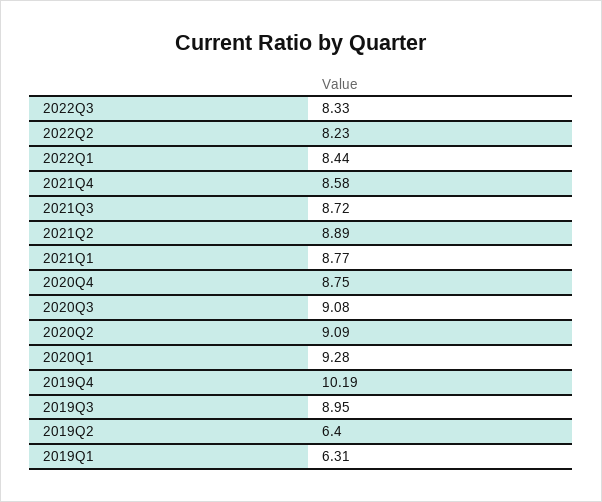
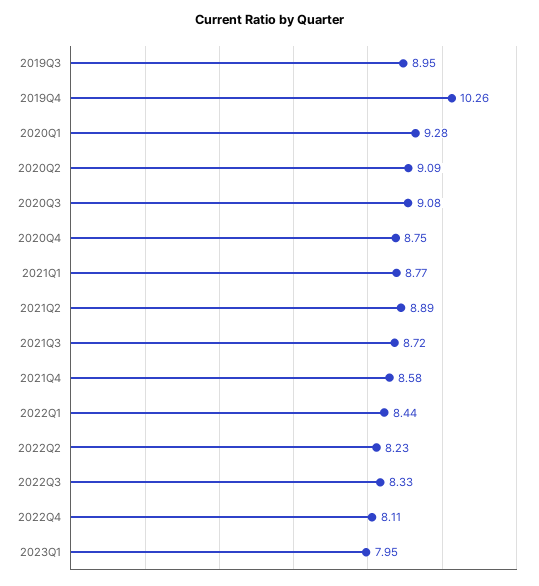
2019Q4: 10.19 -> 10.26
2019Q2: 6.4 -> none
2019Q1: 6.31 -> none
2022Q4: none -> 8.11
2023Q1: none -> 7.95

